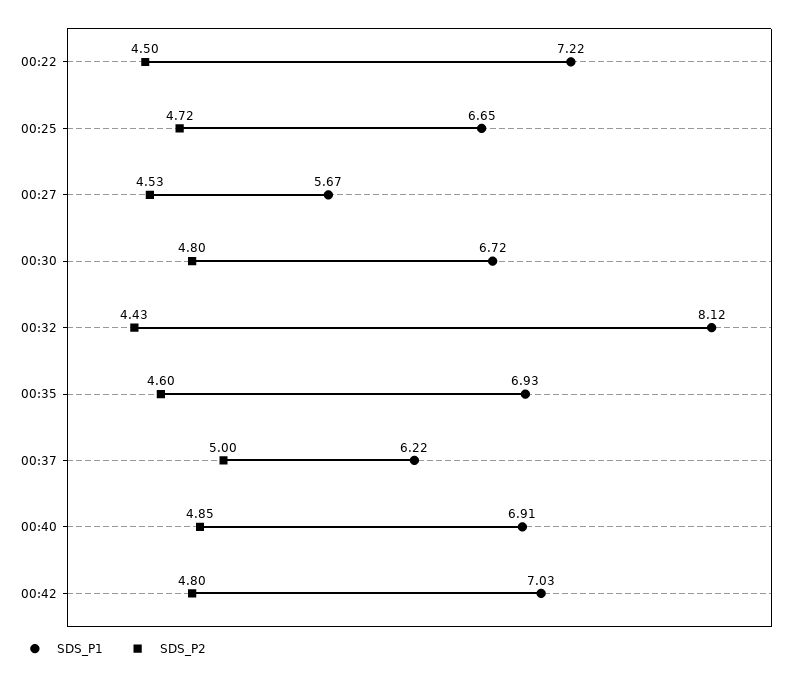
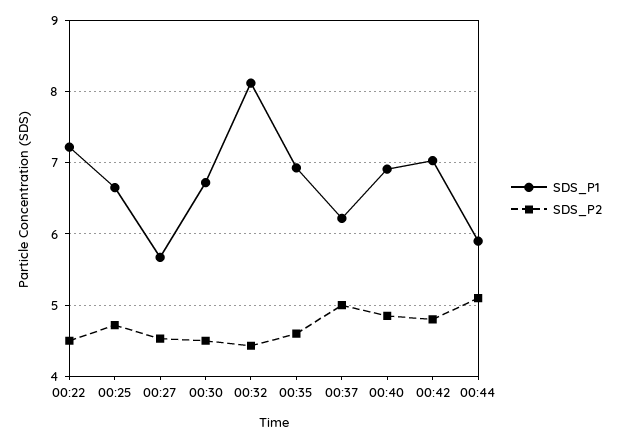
SDS_P2, 00:30: 4.8 -> 4.5
SDS_P1, 00:44: none -> 5.9
SDS_P2, 00:44: none -> 5.1

